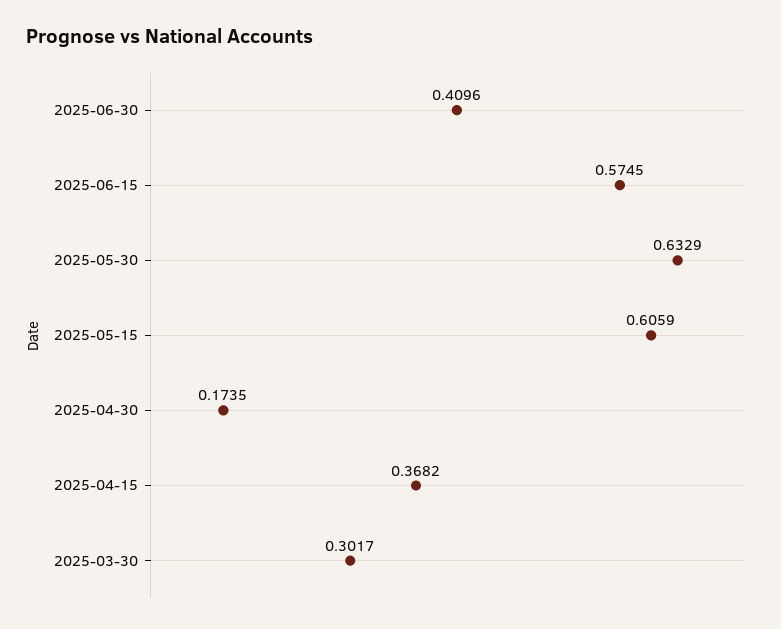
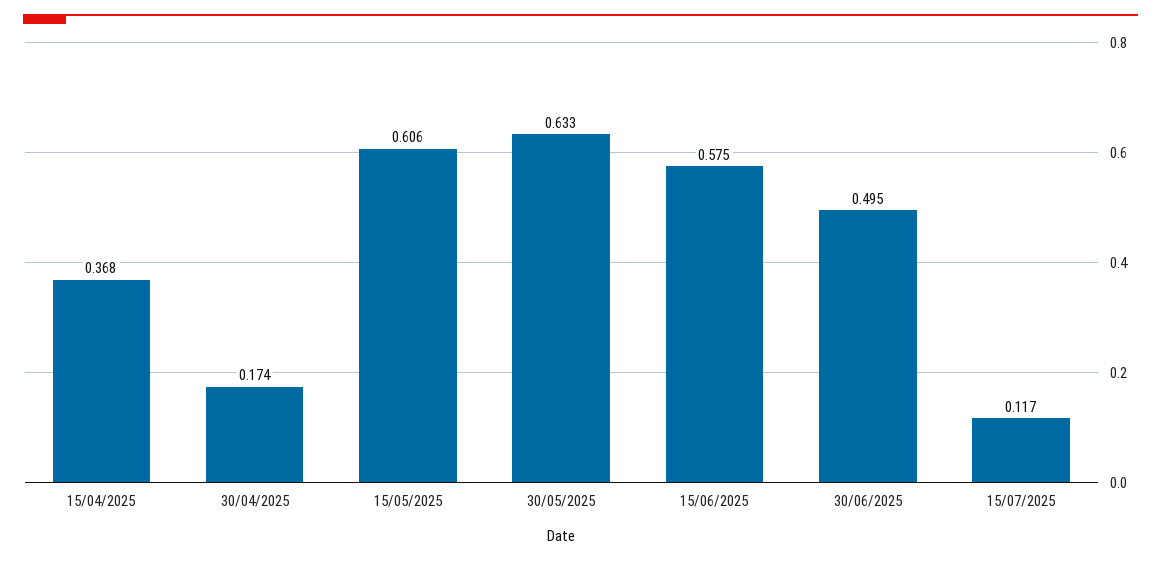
2025-06-30: 0.4096 -> 0.495
2025-03-30: 0.3017 -> none
15/07/2025: none -> 0.117

